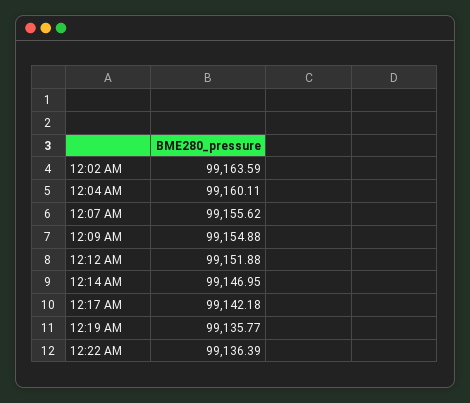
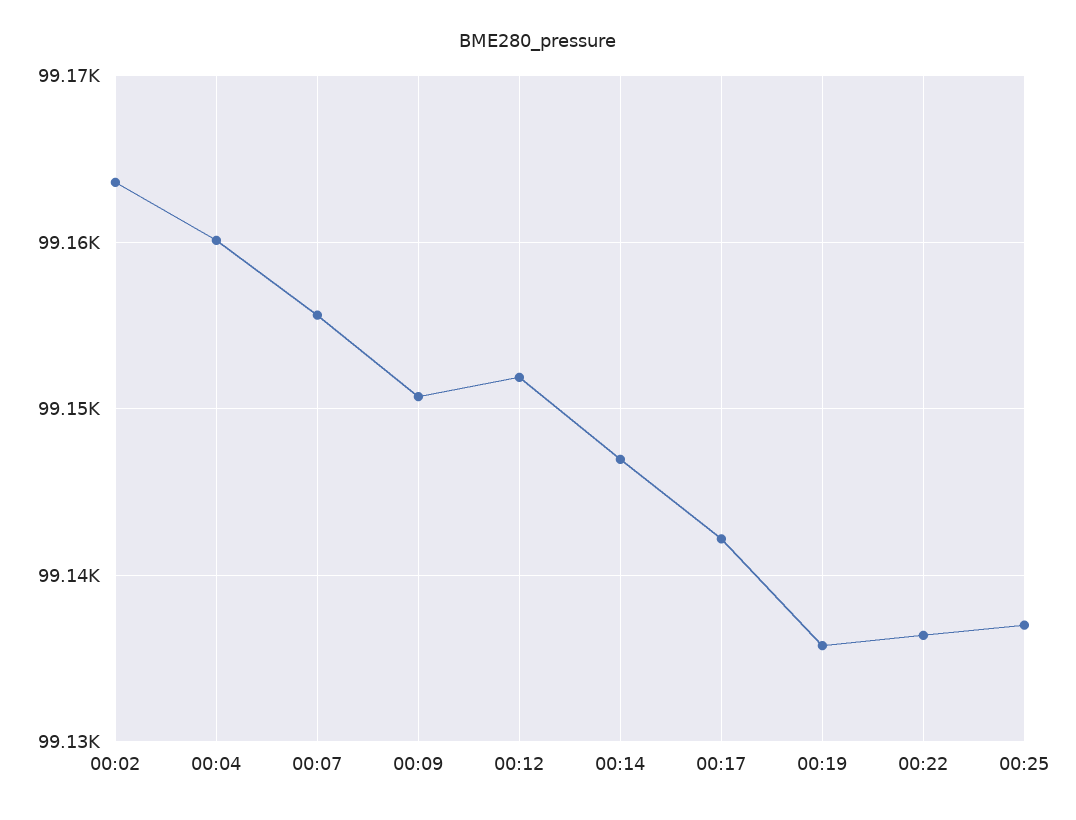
12:09 AM: 99154.88 -> 99151
00:25: none -> 99137

